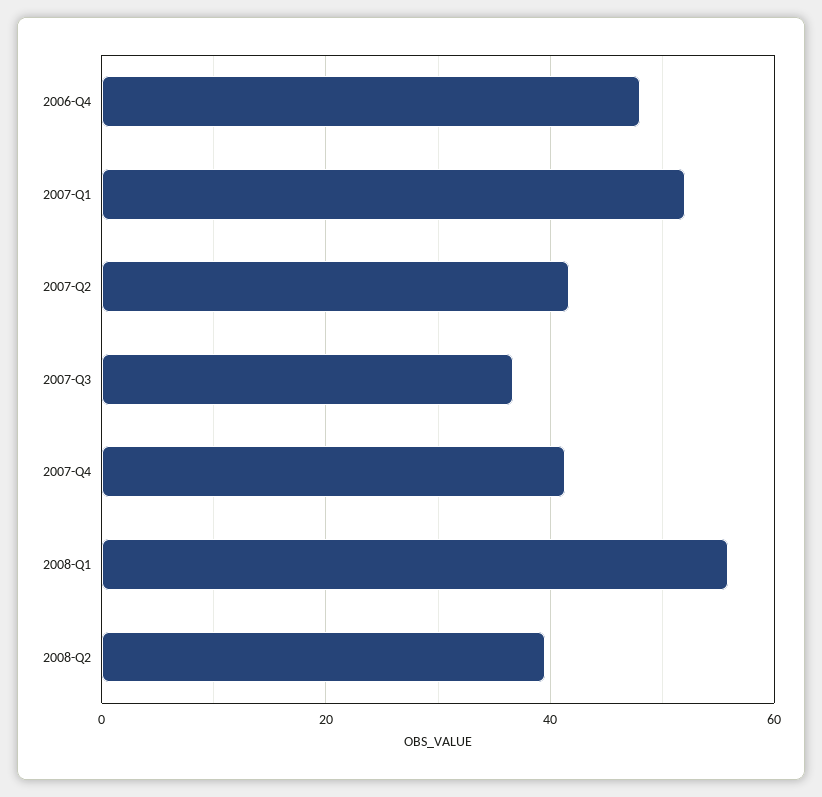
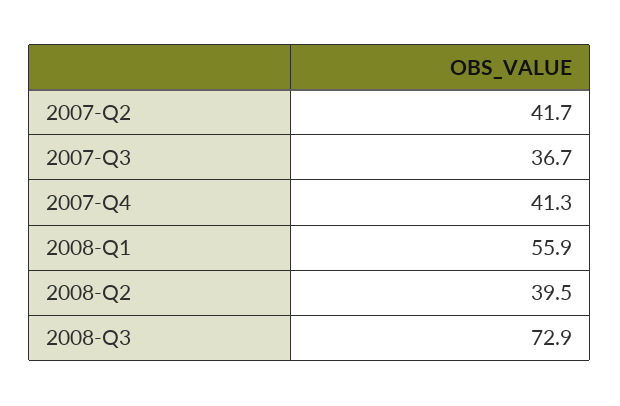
2006-Q4: 48 -> none
2007-Q1: 52 -> none
2008-Q3: none -> 72.9

